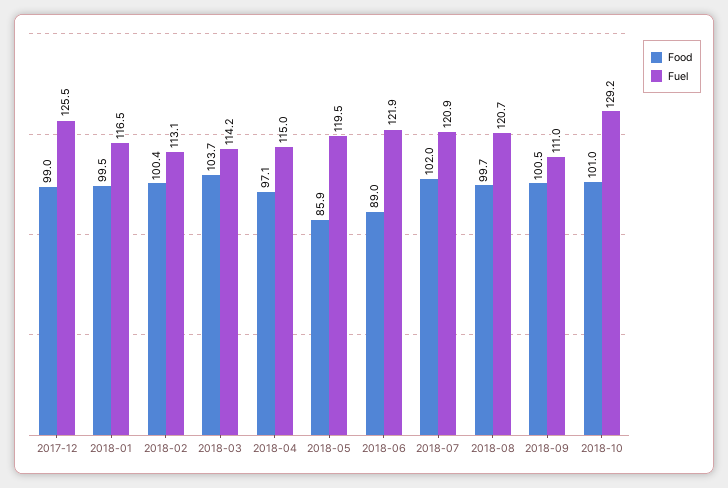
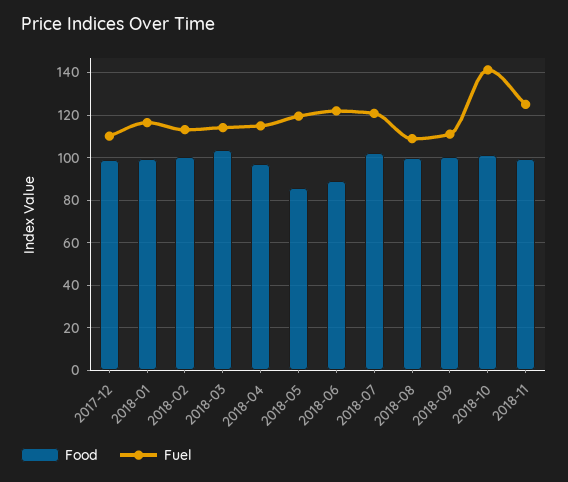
Fuel, 2017-12: 125.5 -> 110
Fuel, 2018-08: 120.7 -> 110
Fuel, 2018-10: 129.2 -> 140
Food, 2018-11: none -> 100
Fuel, 2018-11: none -> 125

